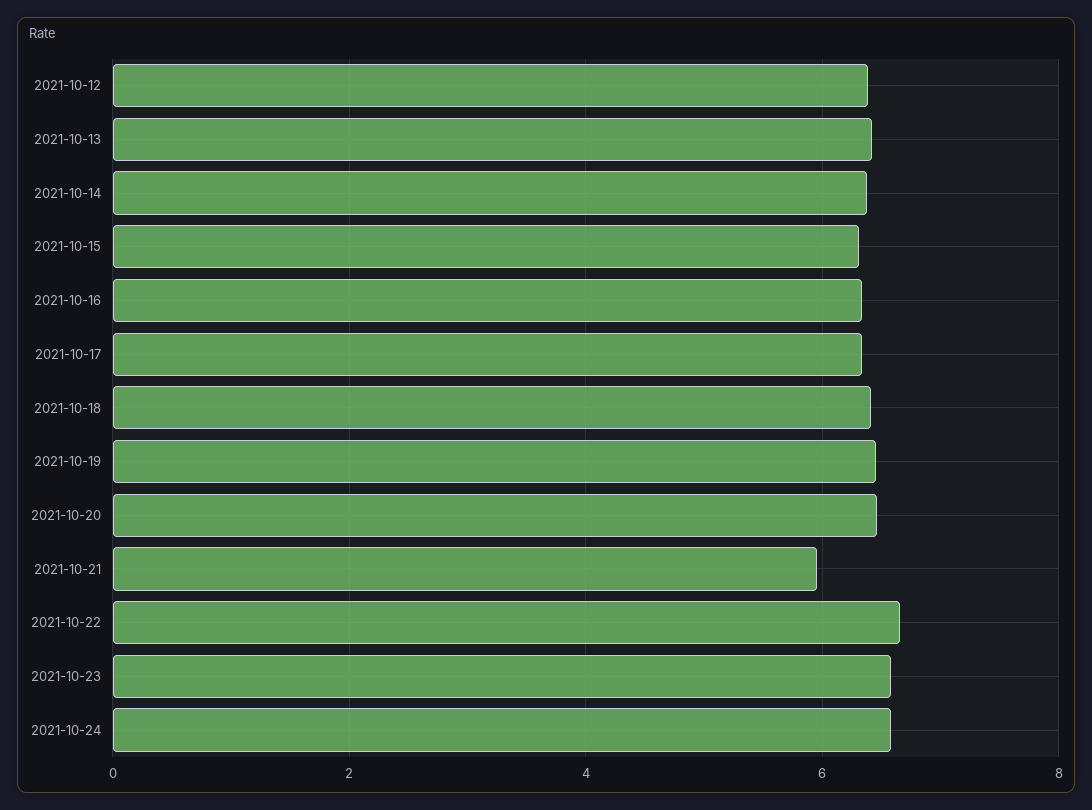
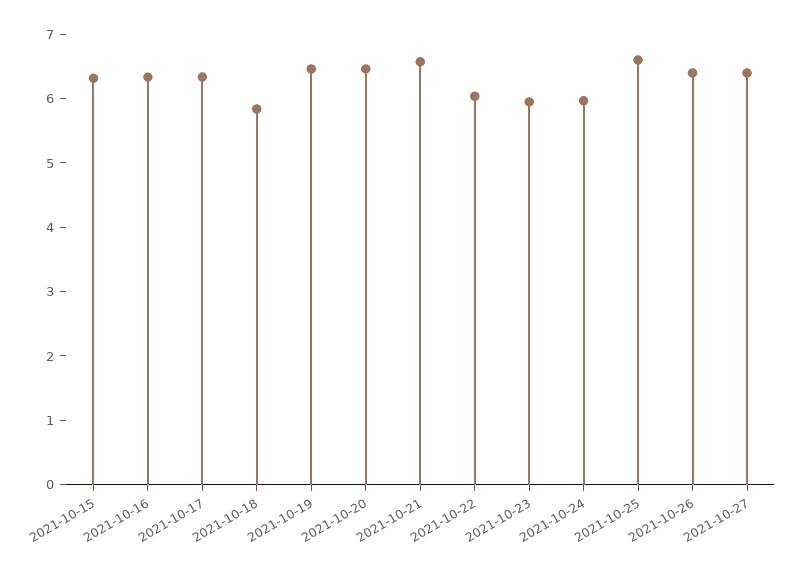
2021-10-12: 6.4 -> none
2021-10-13: 6.4 -> none
2021-10-14: 6.4 -> none
2021-10-18: 6.4 -> 5.8
2021-10-21: 6 -> 6.6
2021-10-22: 6.6 -> 6
2021-10-23: 6.6 -> 6
2021-10-24: 6.6 -> 6
2021-10-25: none -> 6.6
2021-10-26: none -> 6.4
2021-10-27: none -> 6.4

